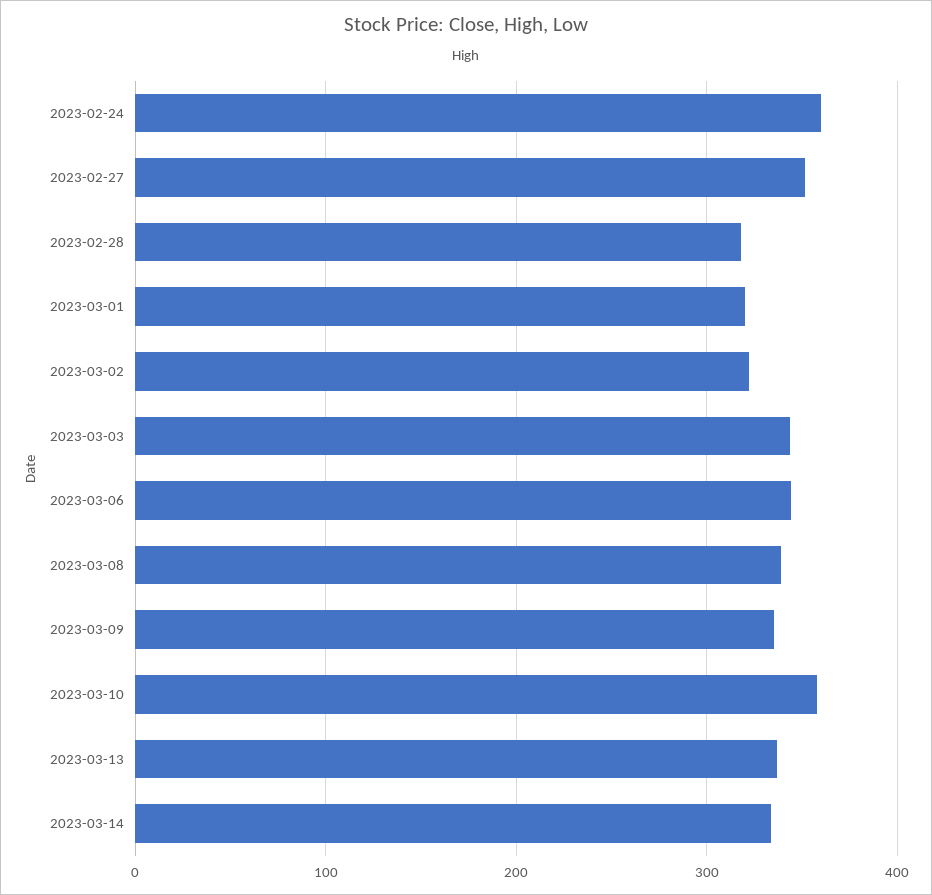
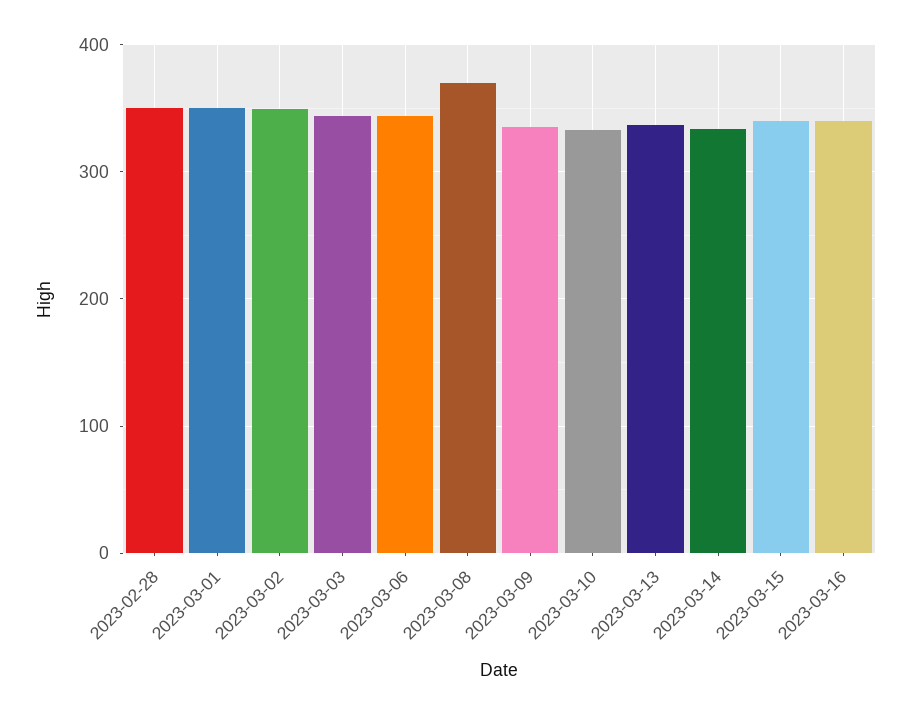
2023-02-24: 360 -> none
2023-02-27: 350 -> none
2023-02-28: 320 -> 350
2023-03-01: 320 -> 350
2023-03-02: 320 -> 350
2023-03-08: 340 -> 370
2023-03-10: 360 -> 330
2023-03-15: none -> 340
2023-03-16: none -> 340

